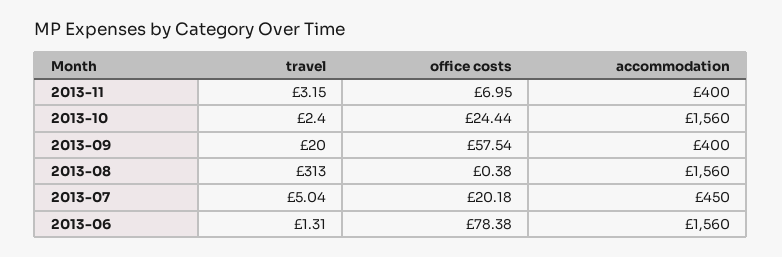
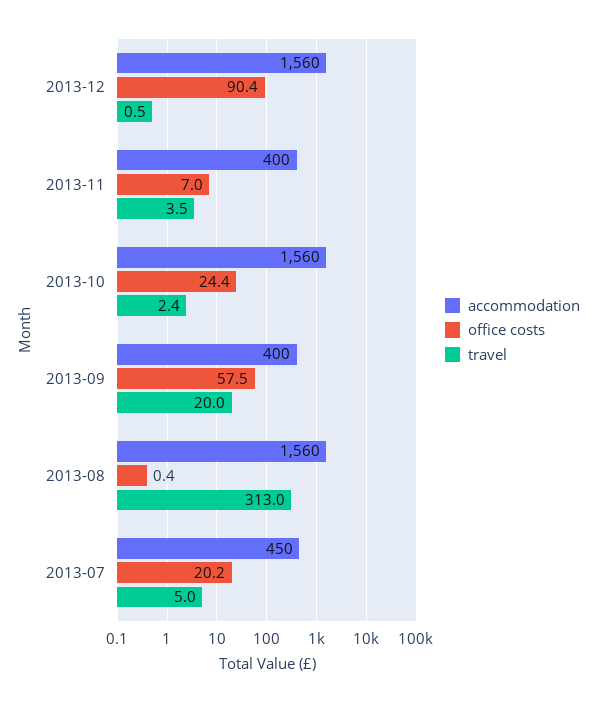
travel, 2013-11: 3.15 -> 3.5
travel, 2013-06: 1.31 -> none
office costs, 2013-06: 78.38 -> none
accommodation, 2013-06: 1560 -> none
accommodation, 2013-12: none -> 1560
office costs, 2013-12: none -> 90.4
travel, 2013-12: none -> 0.5

